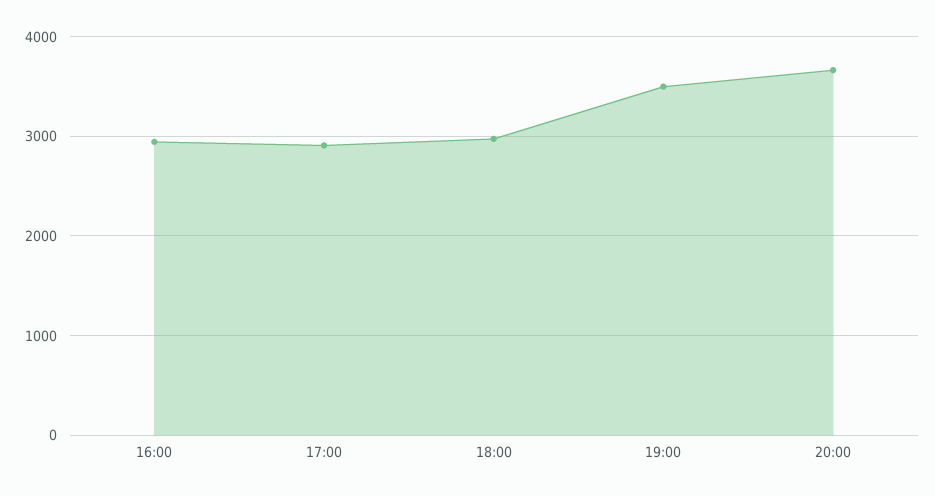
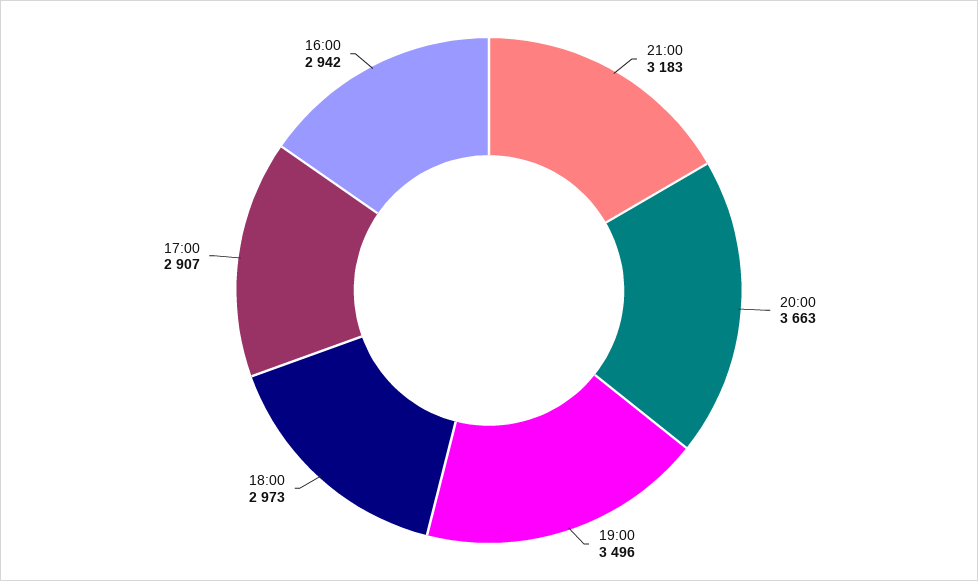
21:00: none -> 3183

